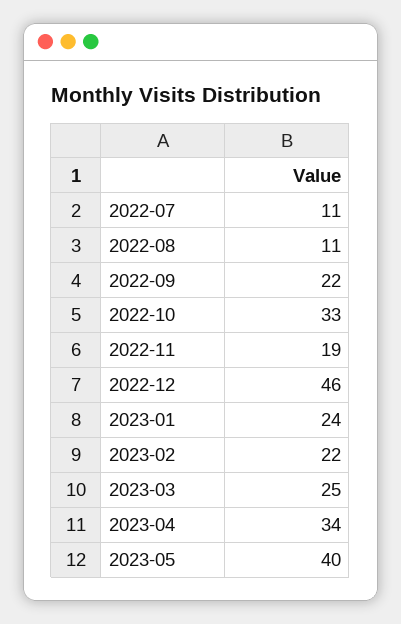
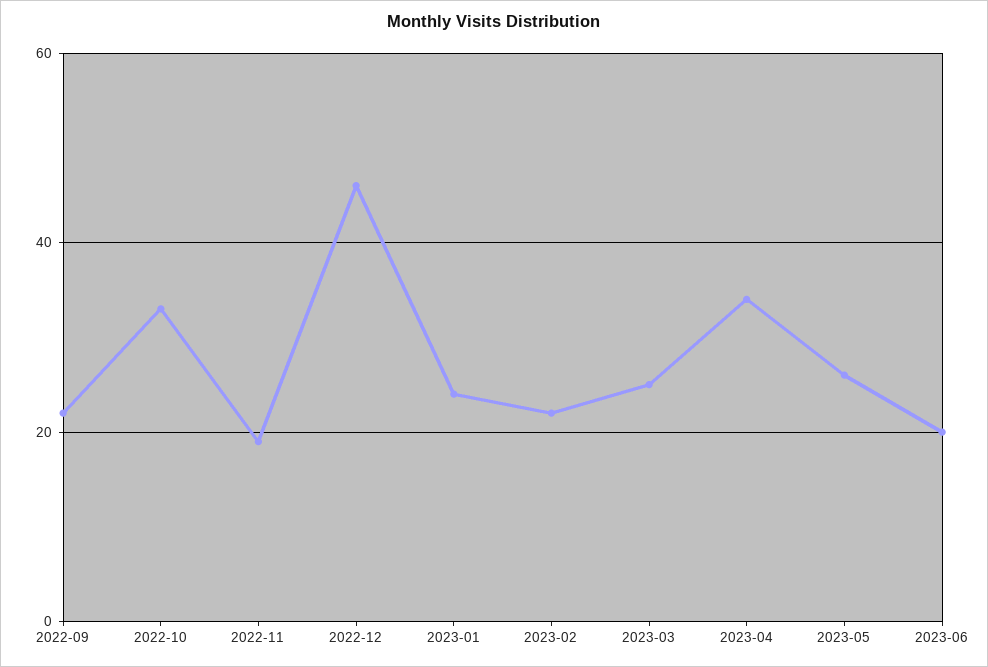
2022-07: 11 -> none
2022-08: 11 -> none
2023-05: 40 -> 25
2023-06: none -> 20

